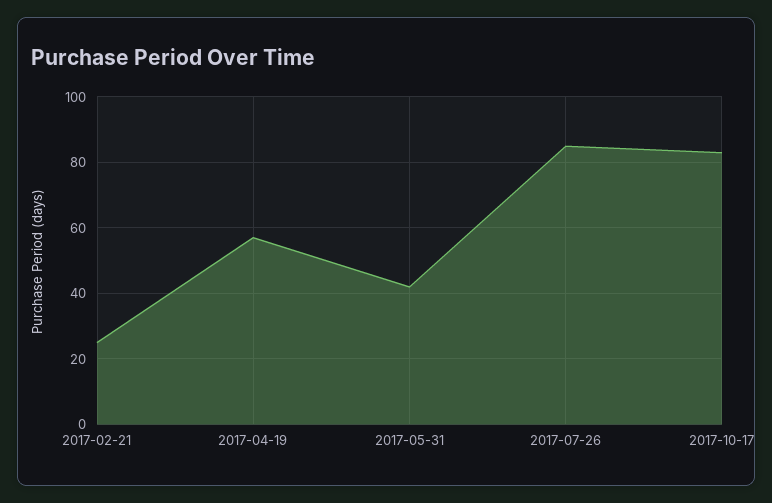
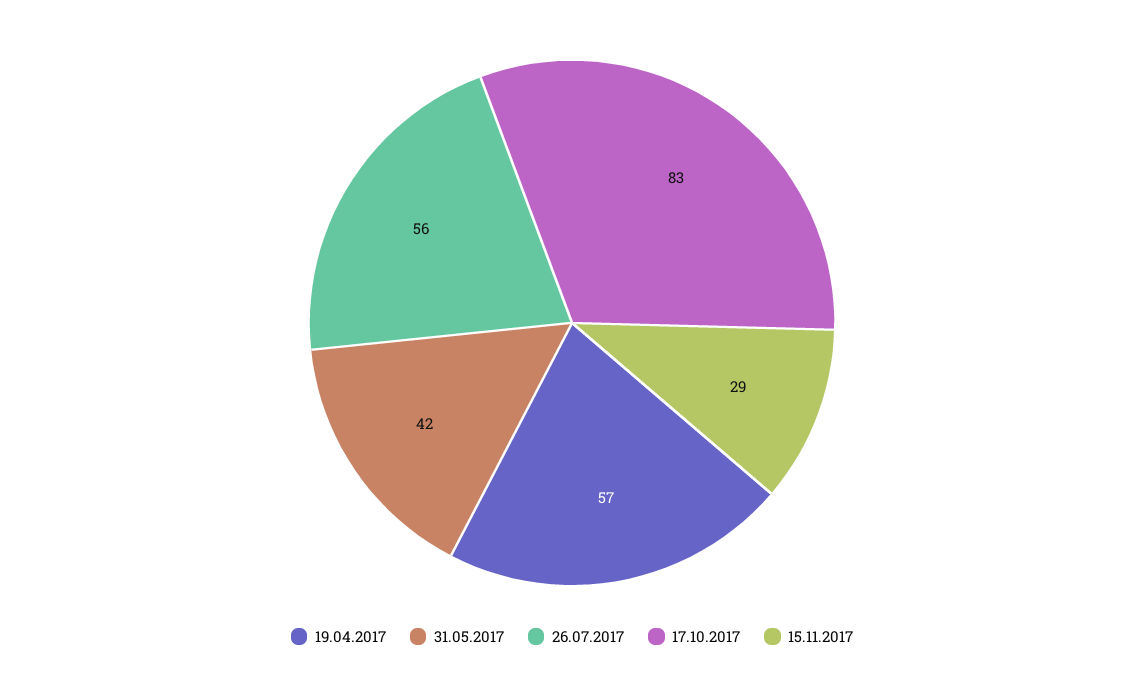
2017-02-21: 25 -> none
2017-07-26: 85 -> 56
15.11.2017: none -> 29

